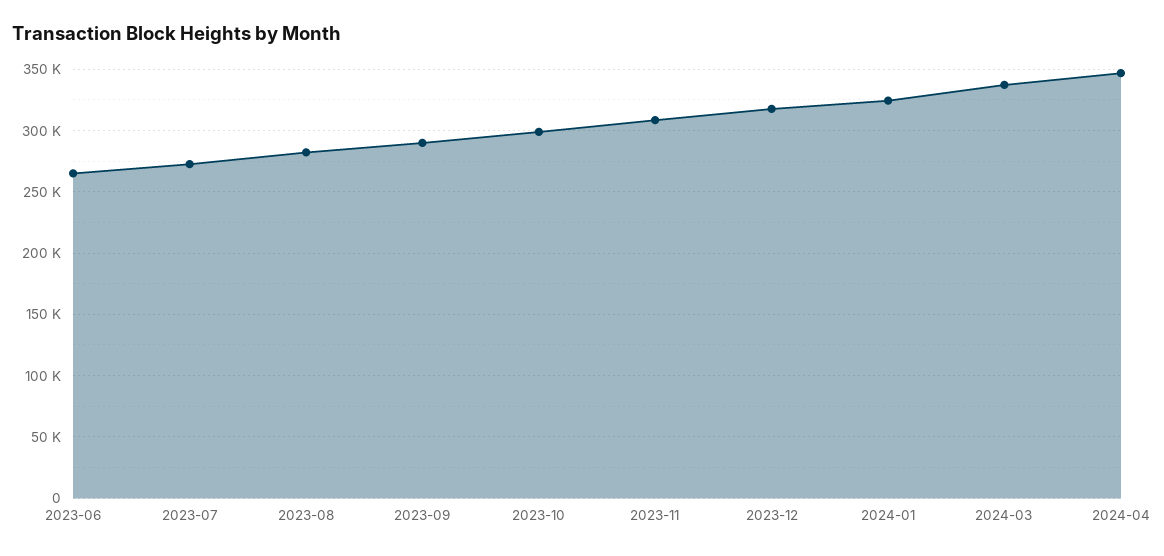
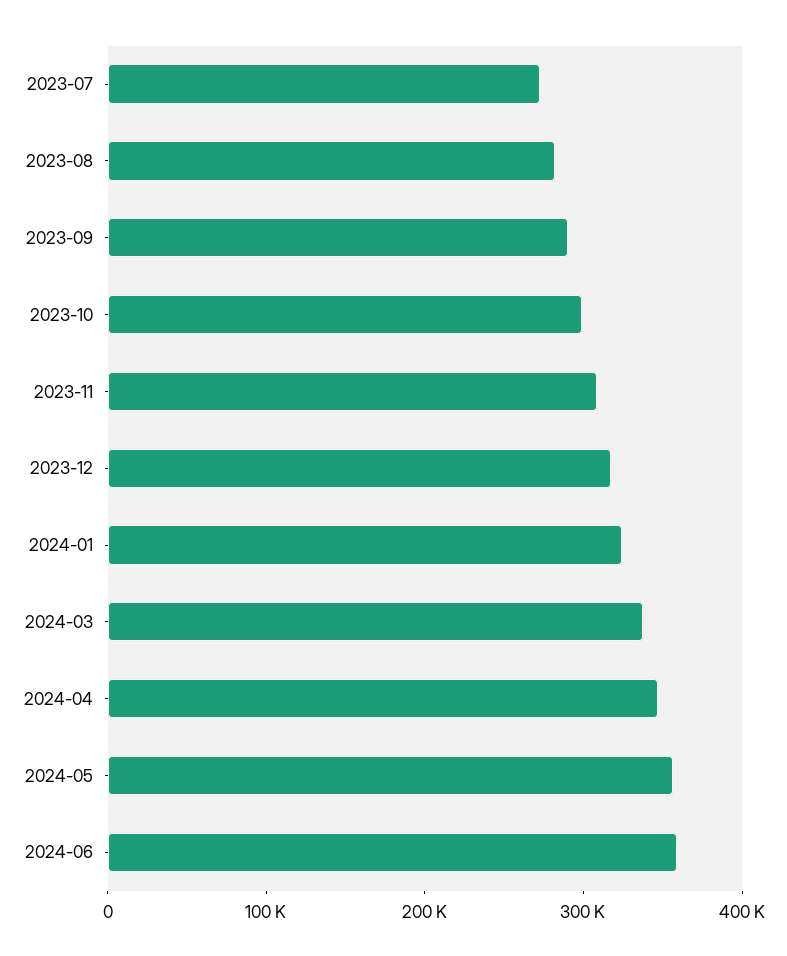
2023-06: 265000 -> none
2024-05: none -> 360000
2024-06: none -> 360000

